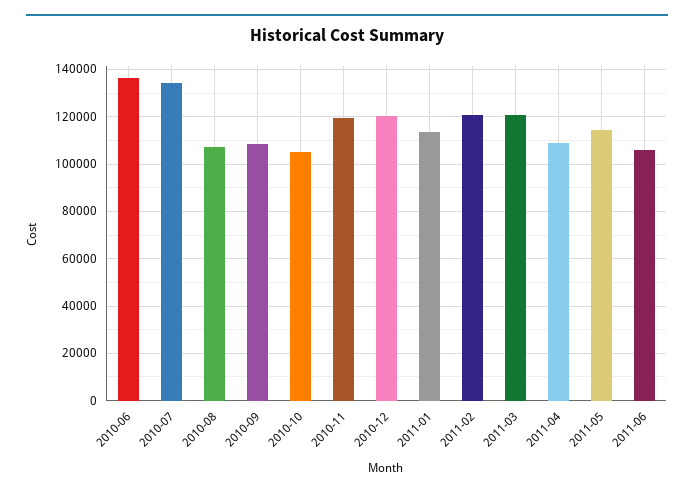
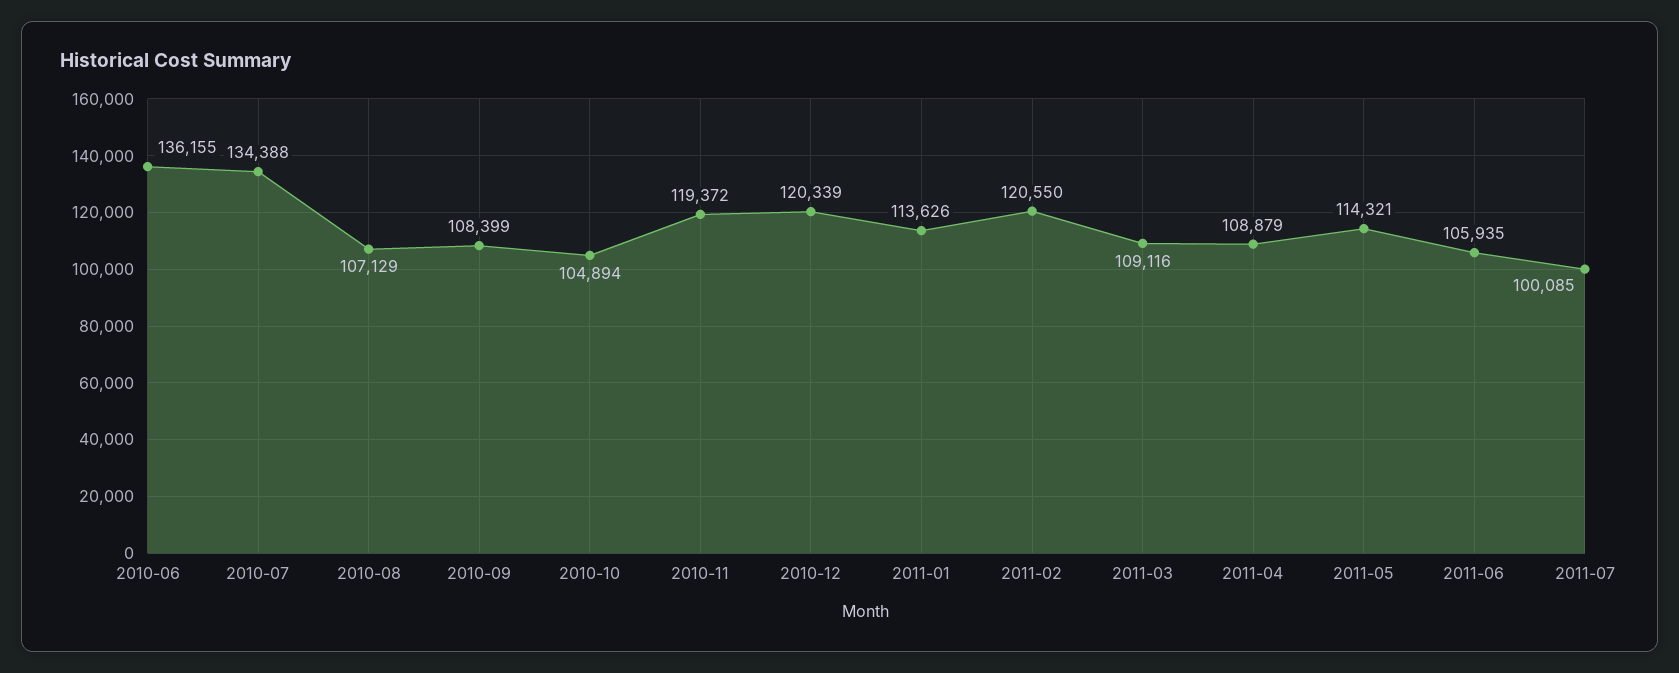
2011-03: 120000 -> 109116
2011-07: none -> 100085

